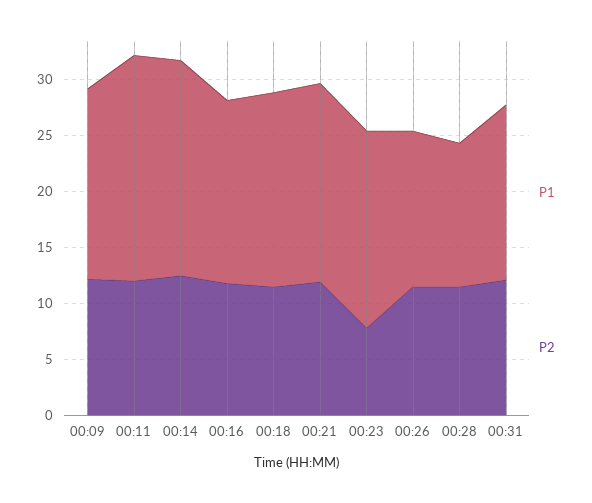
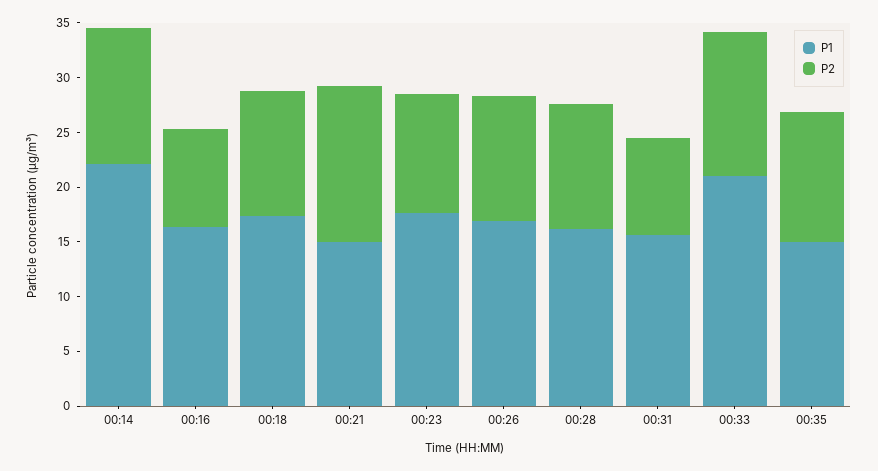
P1, 00:09: 17 -> none
P2, 00:09: 12 -> none
P1, 00:11: 20 -> none
P2, 00:11: 12 -> none
P1, 00:14: 19 -> 22
P2, 00:16: 12 -> 9
P1, 00:21: 18 -> 15
P2, 00:21: 12 -> 14
P2, 00:23: 8 -> 11
P1, 00:26: 14 -> 17
P1, 00:28: 13 -> 16
P2, 00:31: 12 -> 9
P1, 00:33: none -> 21
P2, 00:33: none -> 13
P1, 00:35: none -> 15
P2, 00:35: none -> 12

